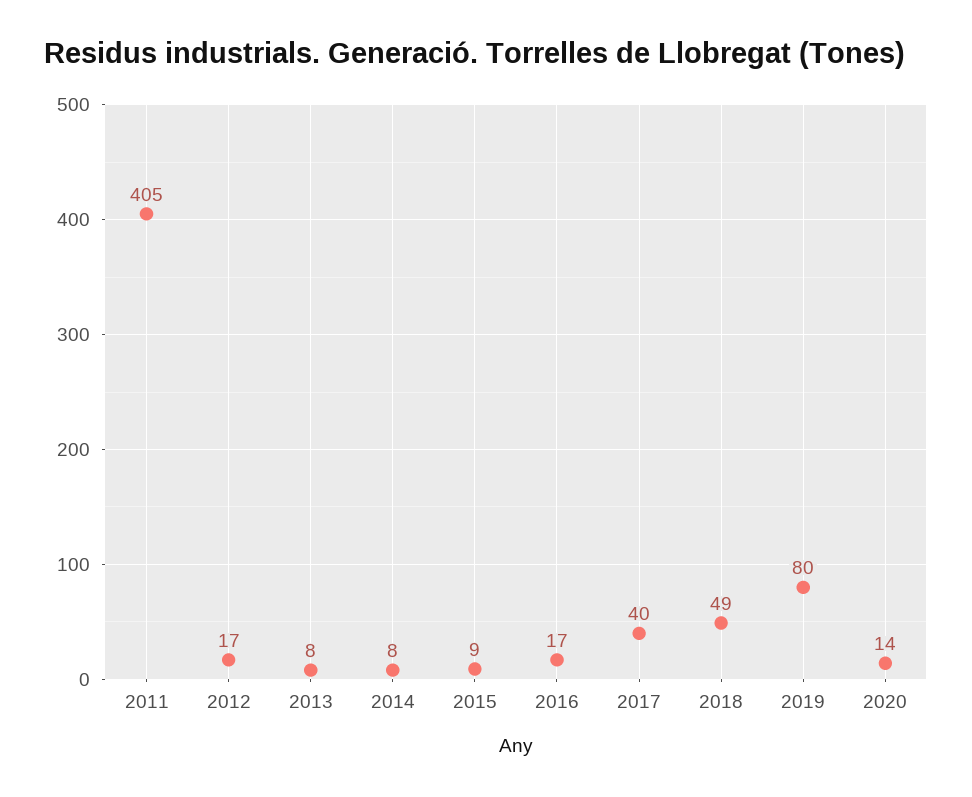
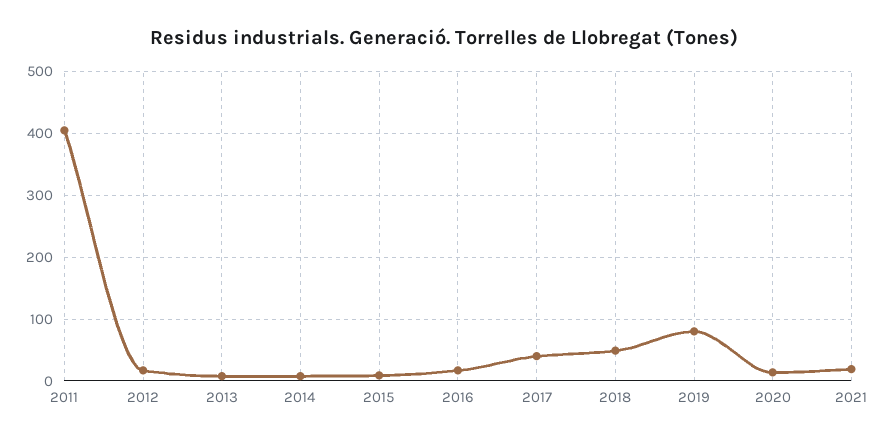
2021: none -> 20

